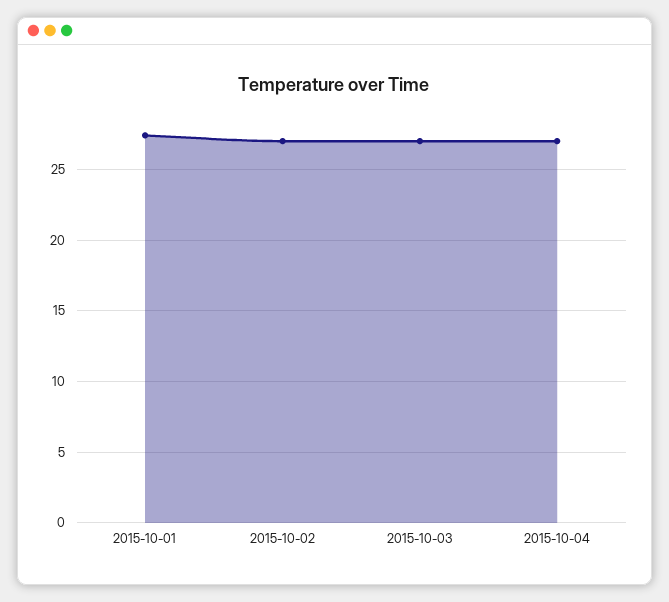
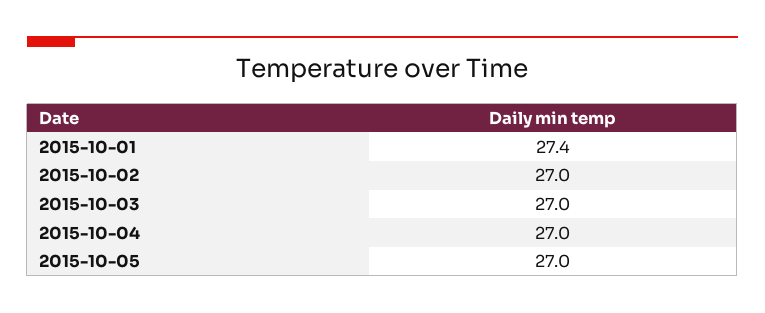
2015-10-05: none -> 27

